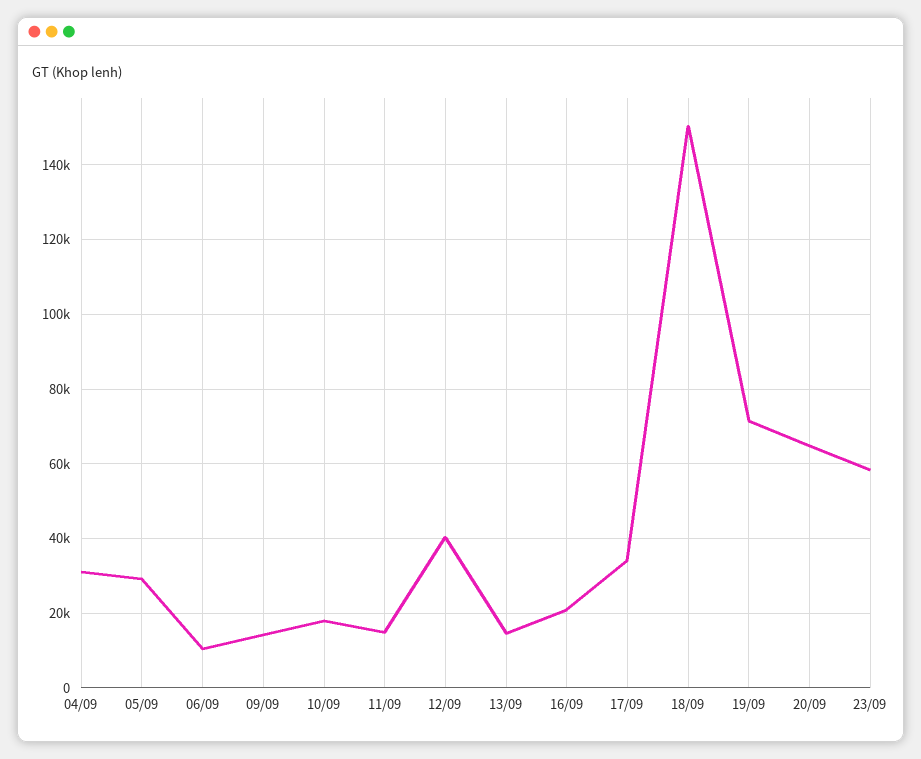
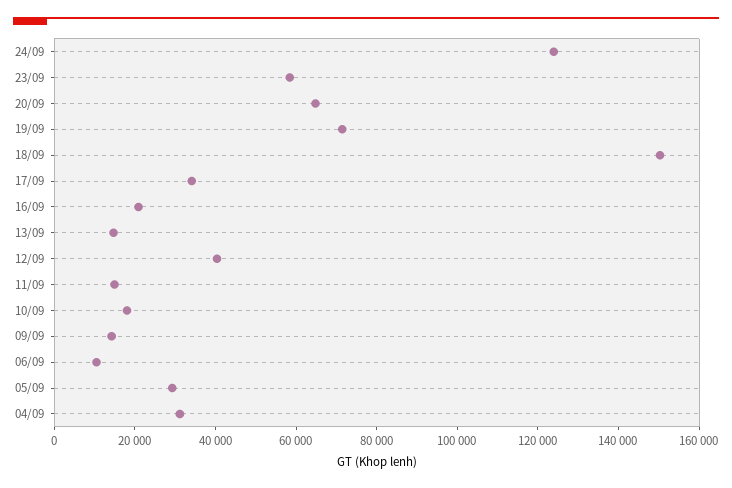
24/09: none -> 125000

